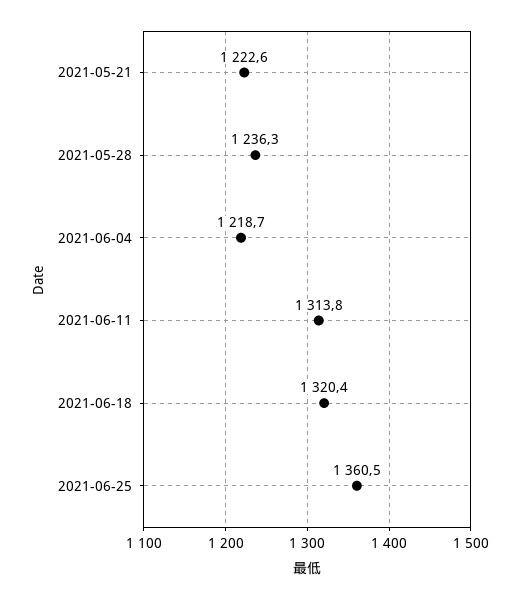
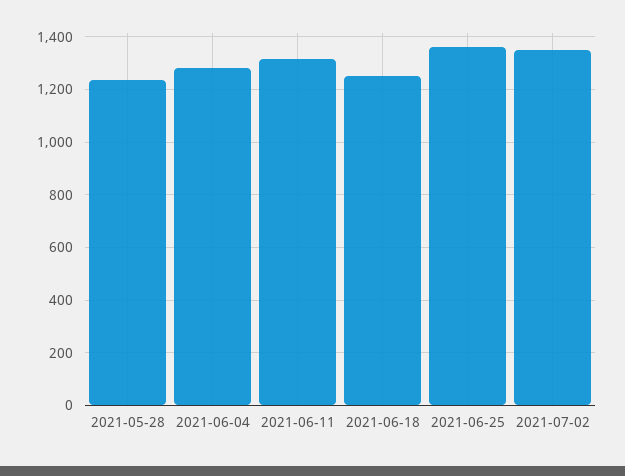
2021-05-21: 1222.6 -> none
2021-06-04: 1218.7 -> 1275
2021-06-18: 1320.4 -> 1250
2021-07-02: none -> 1350

